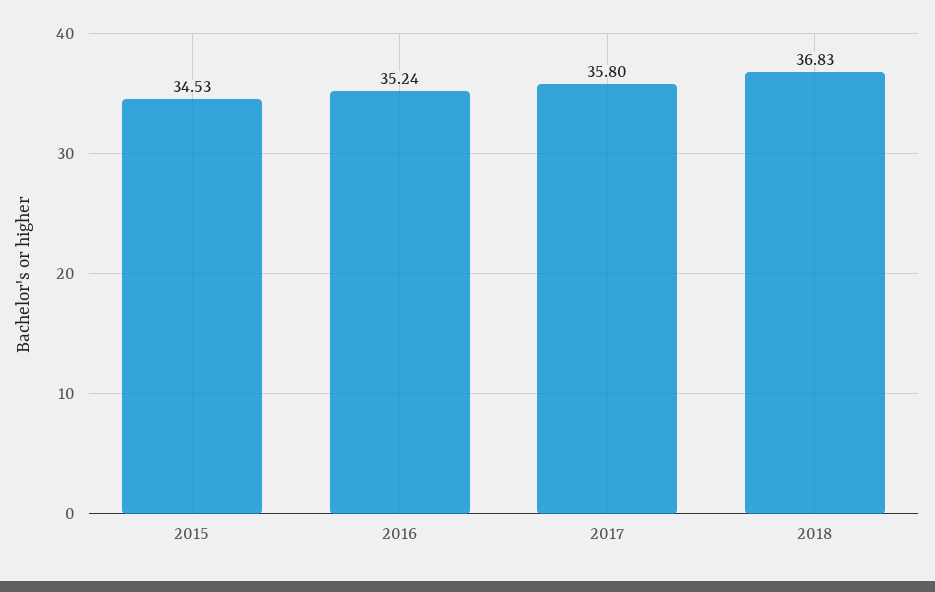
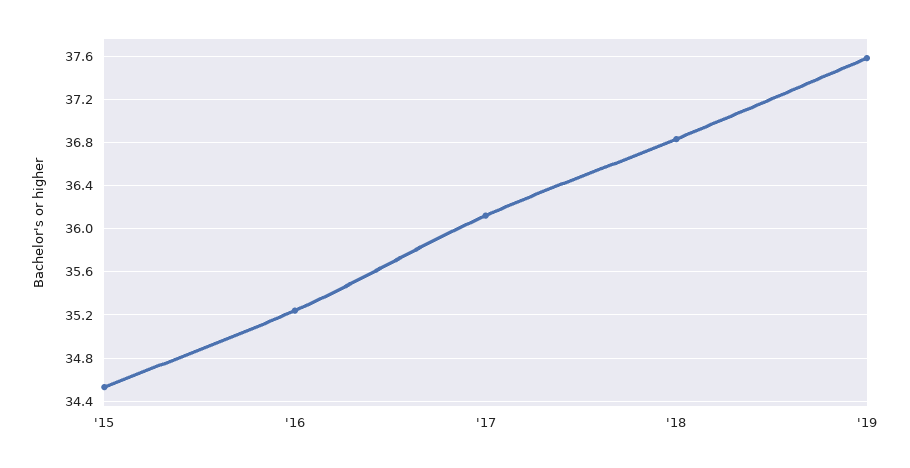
2017: 35.8 -> 36.1
'19: none -> 37.6

